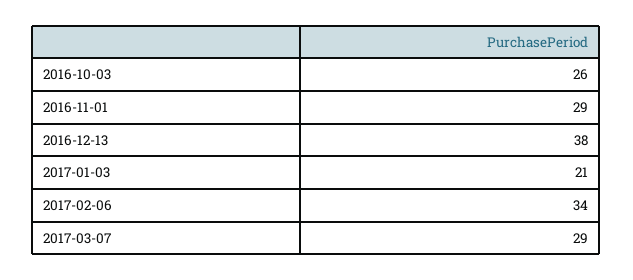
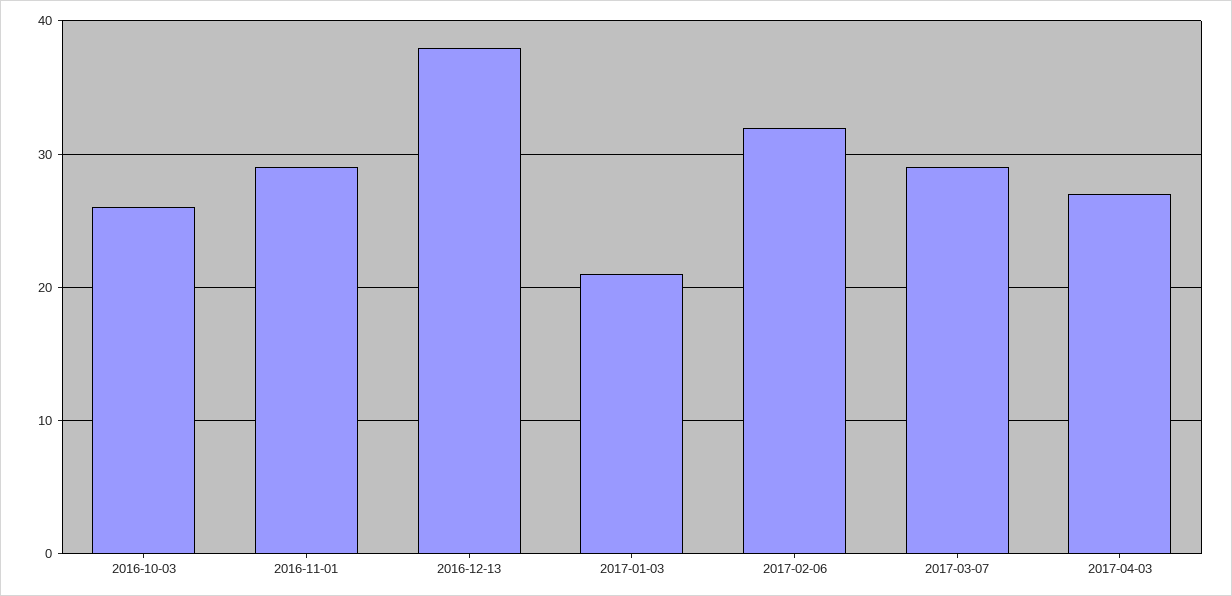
2017-02-06: 34 -> 32
2017-04-03: none -> 27

